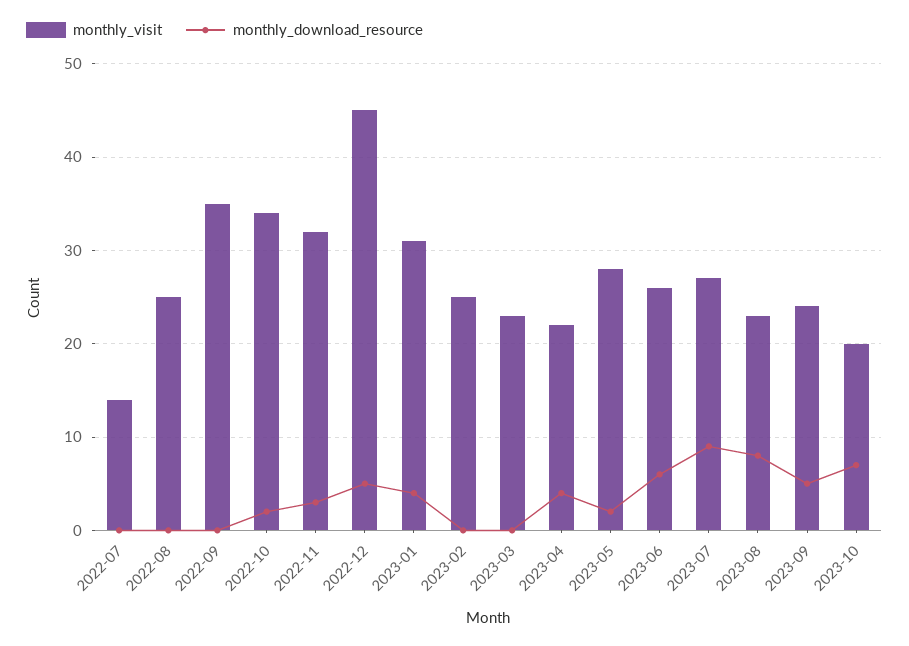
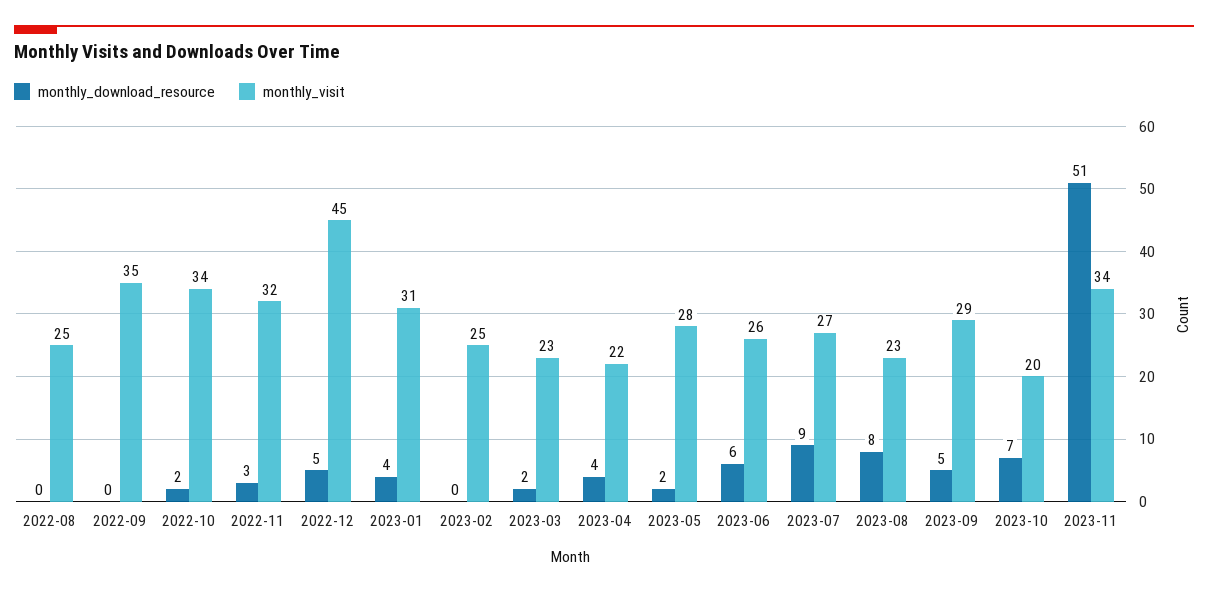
monthly_visit, 2022-07: 14 -> none
monthly_download_resource, 2022-07: 0 -> none
monthly_download_resource, 2023-03: 0 -> 2
monthly_visit, 2023-09: 24 -> 29
monthly_download_resource, 2023-11: none -> 51
monthly_visit, 2023-11: none -> 34

